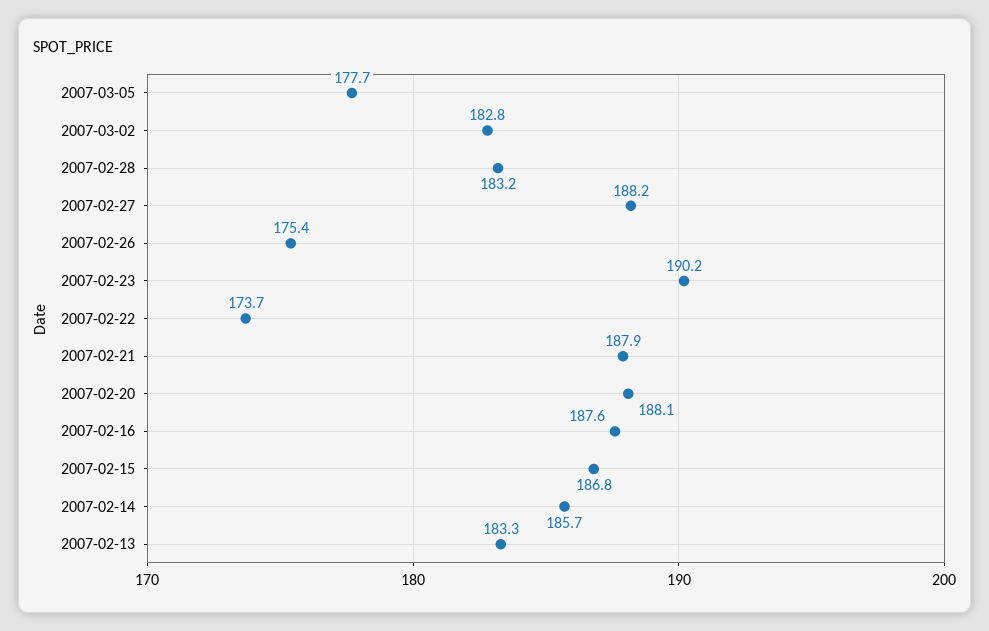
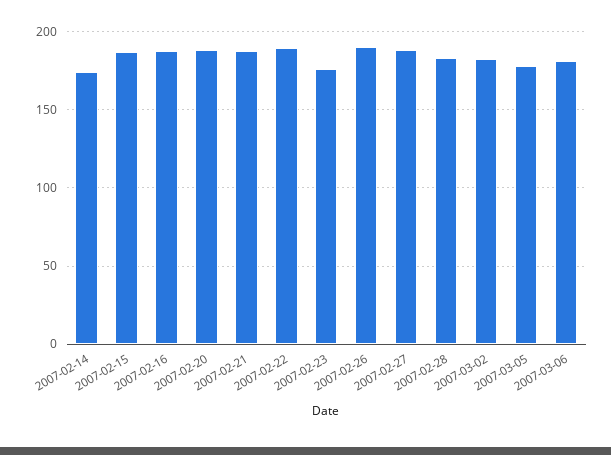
2007-02-26: 175.4 -> 190
2007-02-23: 190.2 -> 175
2007-02-22: 173.7 -> 190
2007-02-14: 185.7 -> 175
2007-02-13: 183.3 -> none
2007-03-06: none -> 180

